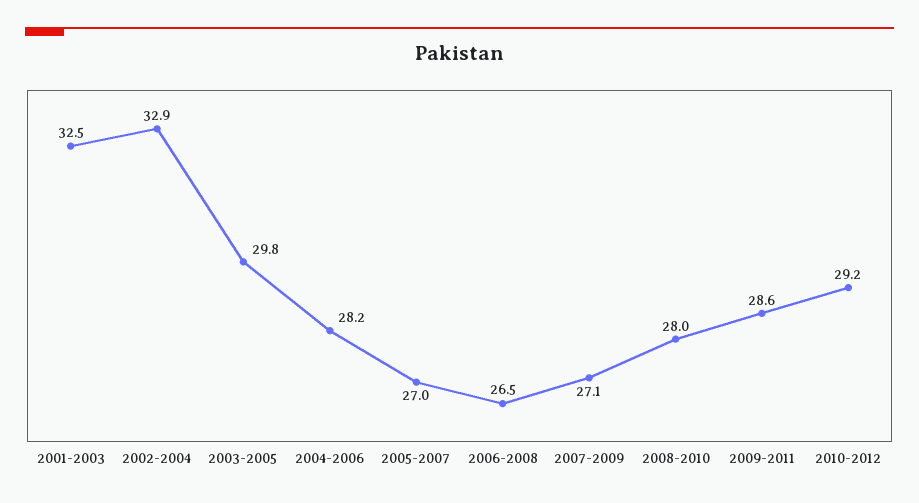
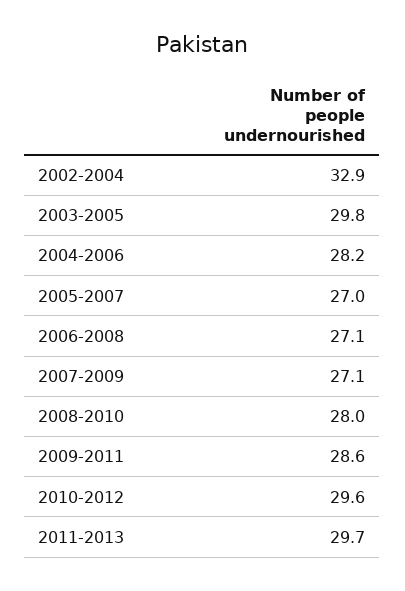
2001-2003: 32.5 -> none
2006-2008: 26.5 -> 27.1
2010-2012: 29.2 -> 29.6
2011-2013: none -> 29.7

